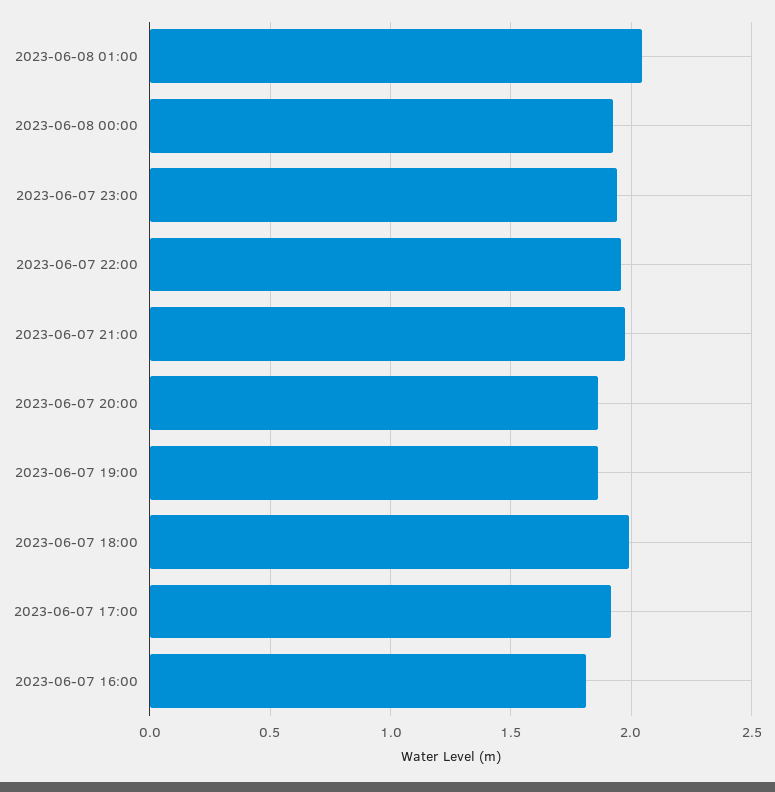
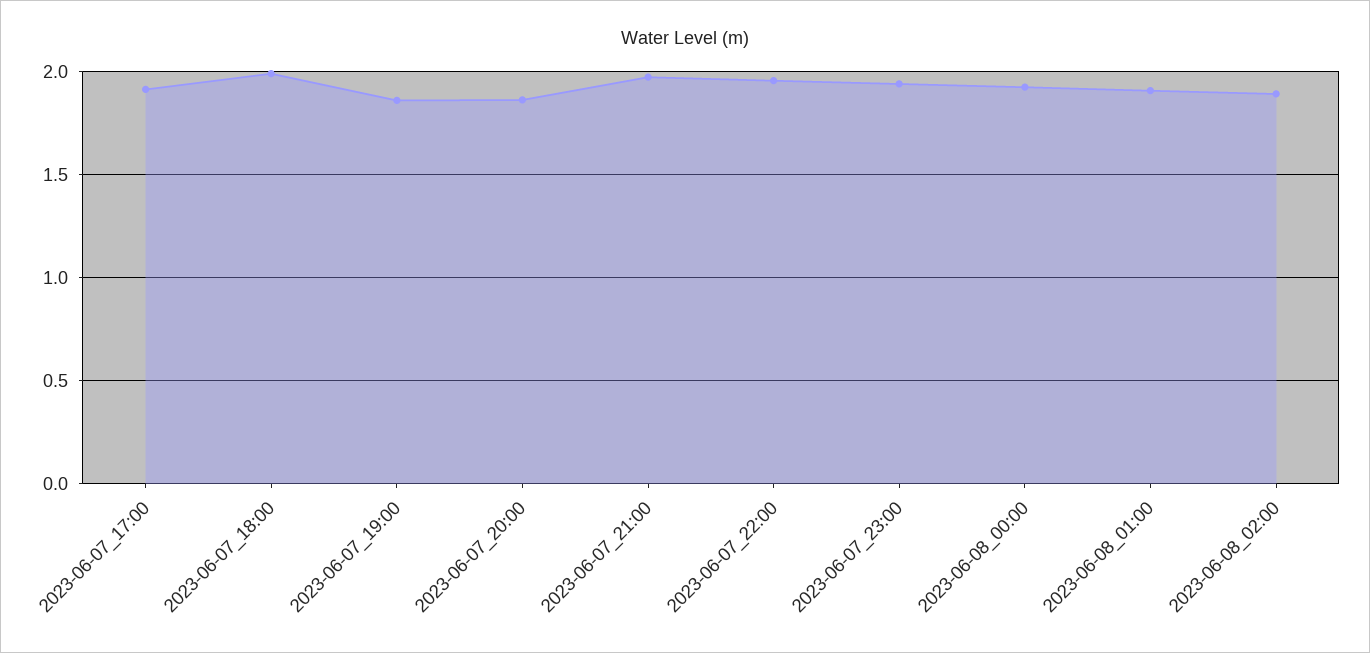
2023-06-08 01:00: 2.05 -> 1.9
2023-06-07 16:00: 1.8 -> none
2023-06-08_02:00: none -> 1.9

